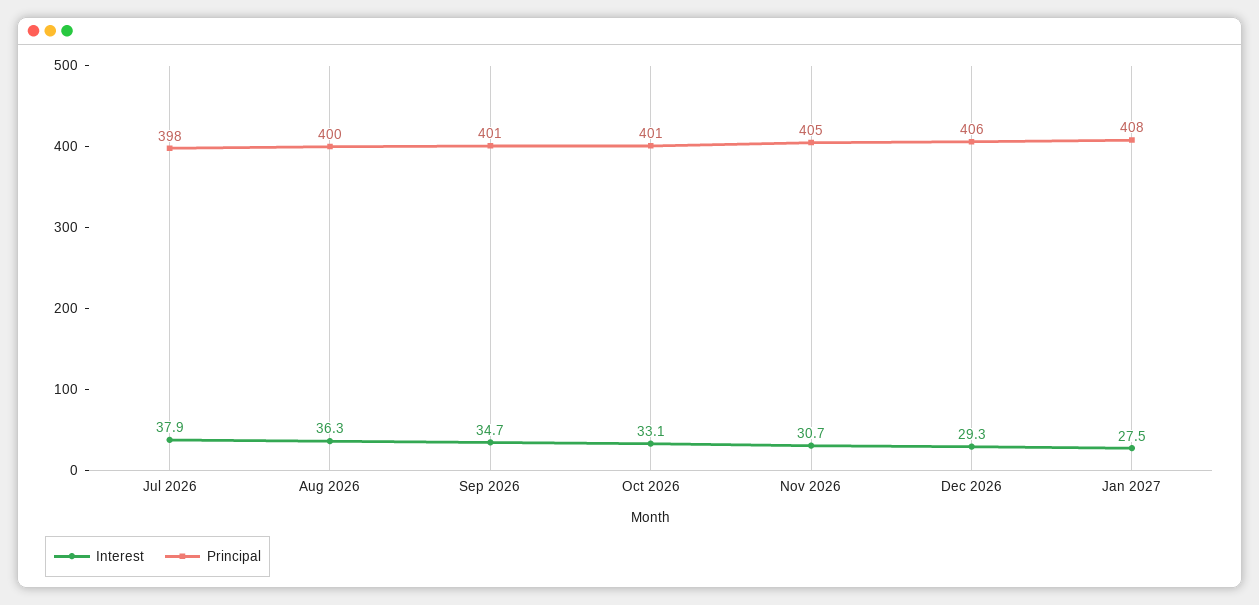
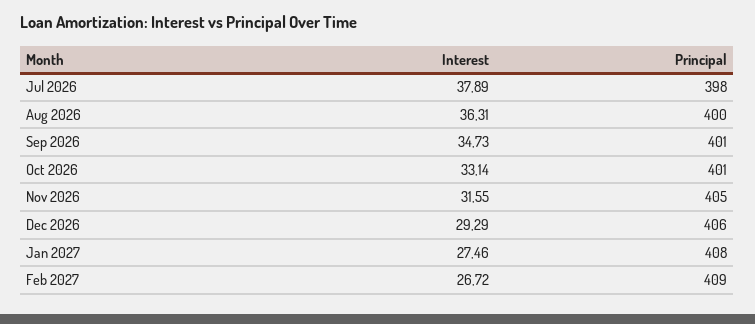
Interest, Nov 2026: 30.7 -> 31.55
Interest, Feb 2027: none -> 26.72
Principal, Feb 2027: none -> 409

